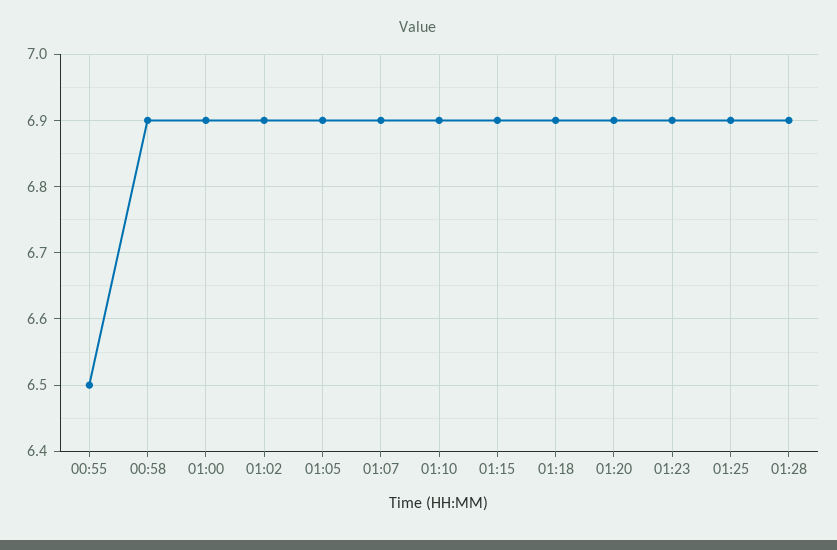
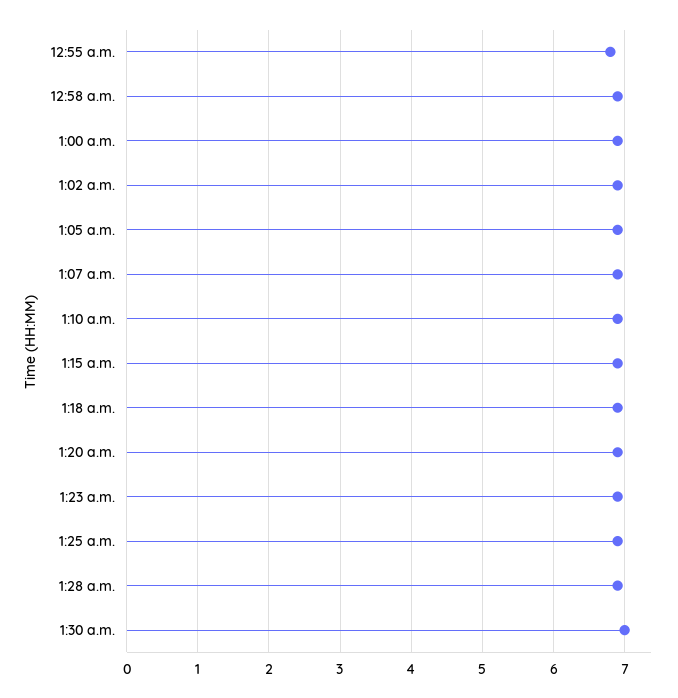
00:55: 6.5 -> 6.8
1:30 a.m.: none -> 7

